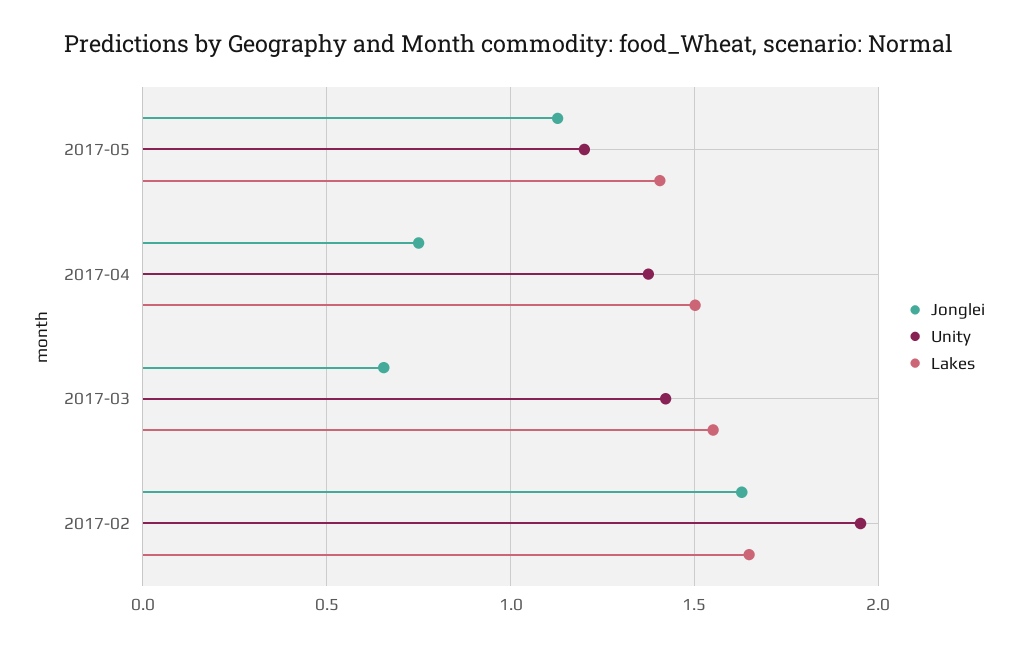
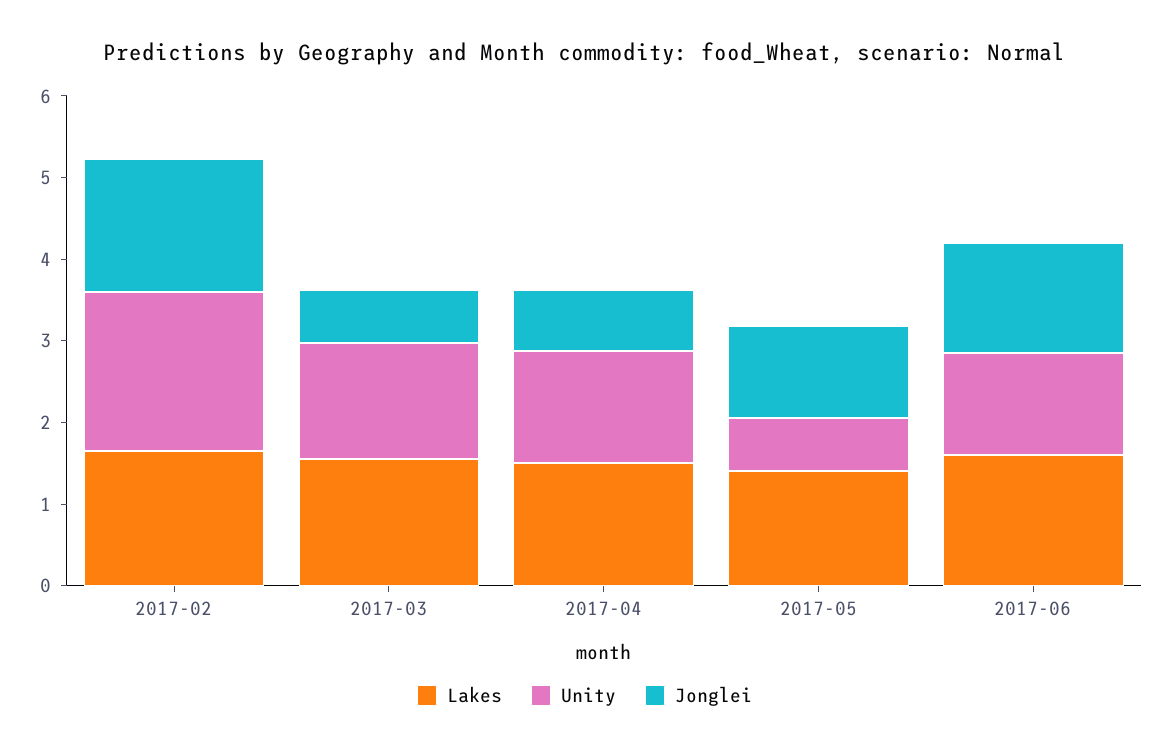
Unity, 2017-05: 1.2 -> 0.6
Lakes, 2017-06: none -> 1.6
Unity, 2017-06: none -> 1.2
Jonglei, 2017-06: none -> 1.4

